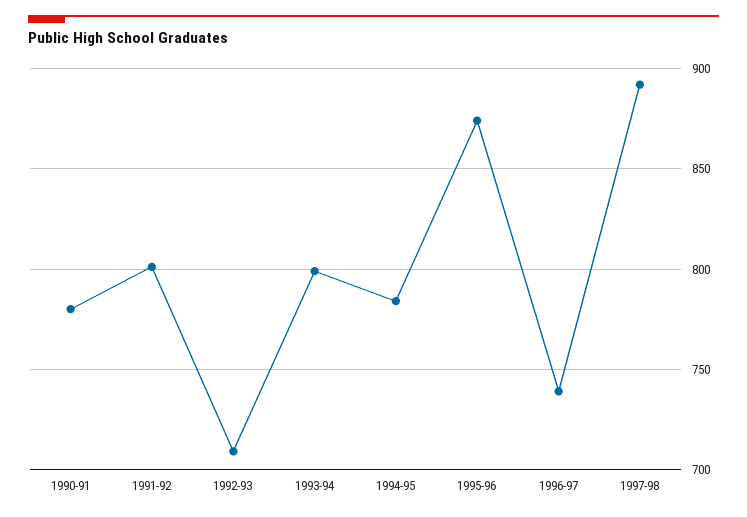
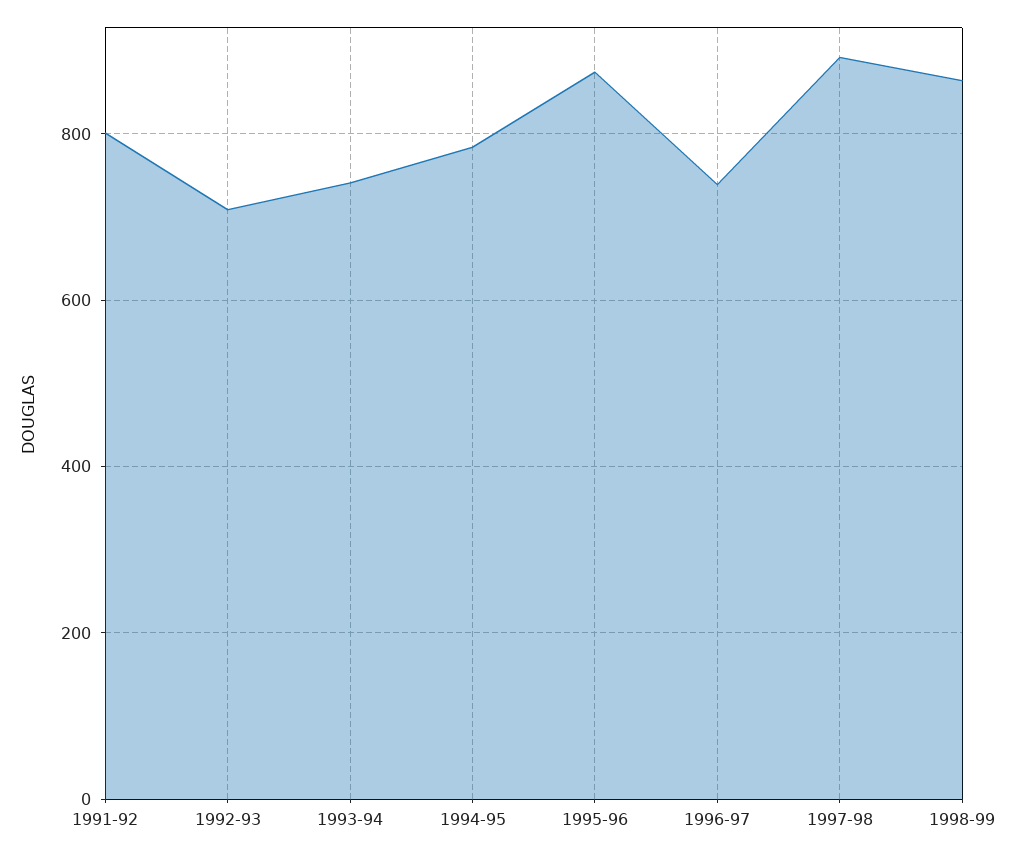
1990-91: 780 -> none
1993-94: 800 -> 740
1998-99: none -> 860

